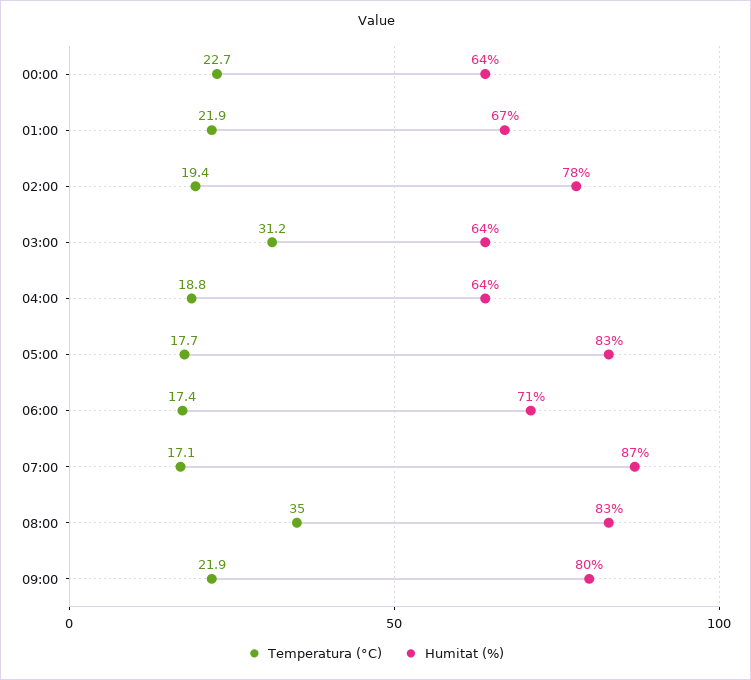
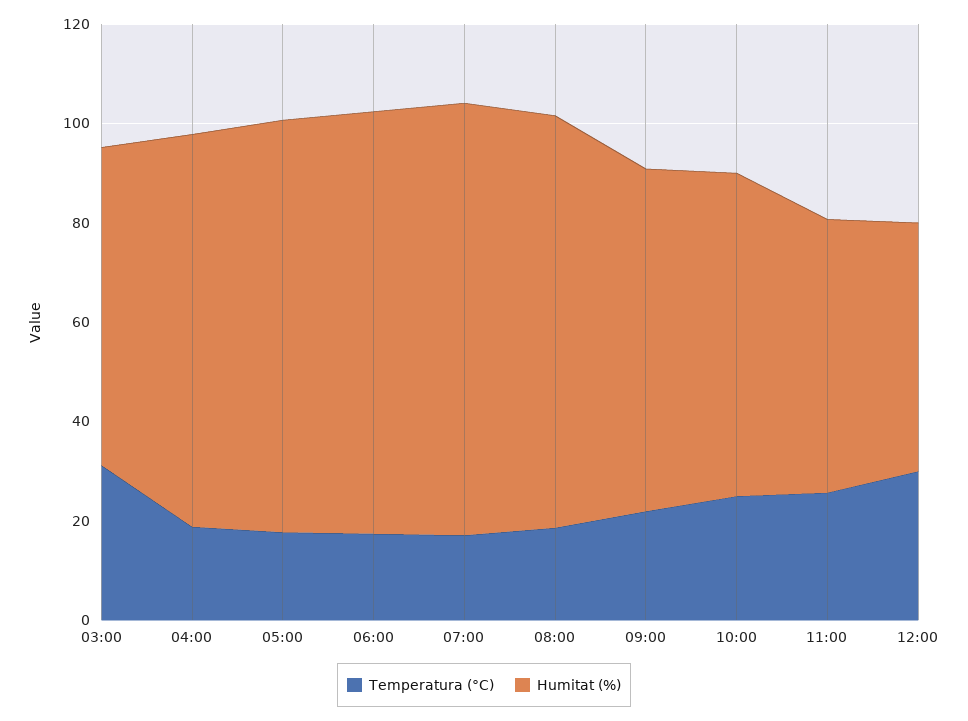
Temperatura (°C), 00:00: 22.7 -> none
Humitat (%), 00:00: 64 -> none
Temperatura (°C), 01:00: 21.9 -> none
Humitat (%), 01:00: 67 -> none
Temperatura (°C), 02:00: 19.4 -> none
Humitat (%), 02:00: 78 -> none
Humitat (%), 04:00: 64 -> 80
Humitat (%), 06:00: 71 -> 85
Temperatura (°C), 08:00: 35 -> 20
Humitat (%), 09:00: 80 -> 70
Temperatura (°C), 10:00: none -> 25
Humitat (%), 10:00: none -> 65
Temperatura (°C), 11:00: none -> 25
Humitat (%), 11:00: none -> 55
Temperatura (°C), 12:00: none -> 30
Humitat (%), 12:00: none -> 50

